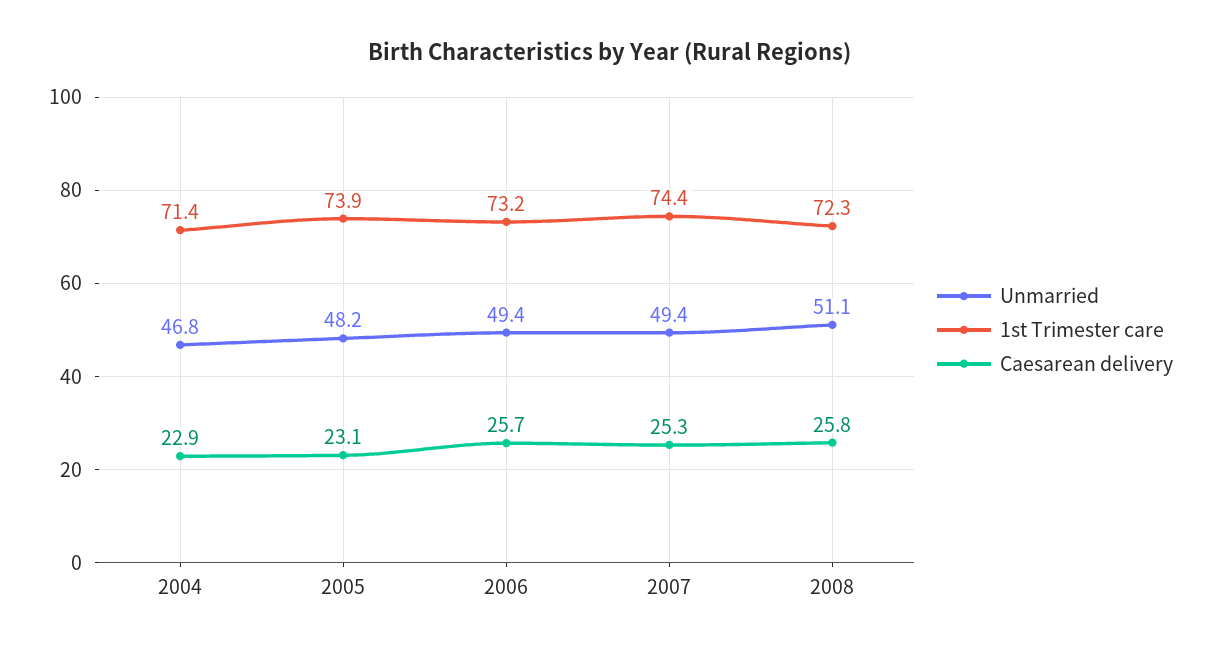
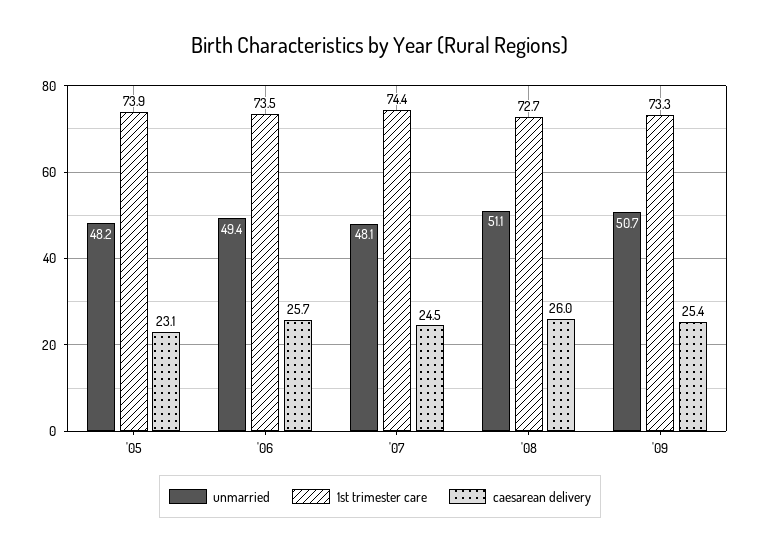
Unmarried, 2004: 46.8 -> none
1st Trimester care, 2004: 71.4 -> none
Caesarean delivery, 2004: 22.9 -> none
1st Trimester care, 2006: 73.2 -> 73.5
Unmarried, 2007: 49.4 -> 48.1
Caesarean delivery, 2007: 25.3 -> 24.5
1st Trimester care, 2008: 72.3 -> 72.7
Caesarean delivery, 2008: 25.8 -> 26
Unmarried, '09: none -> 50.7
1st Trimester care, '09: none -> 73.3
Caesarean delivery, '09: none -> 25.4

